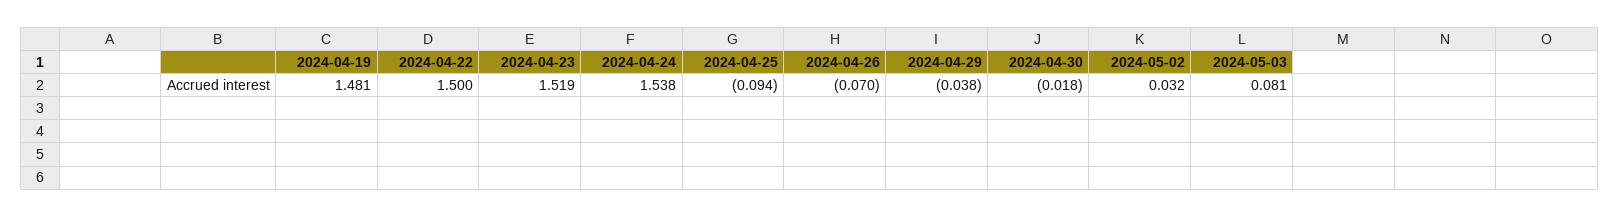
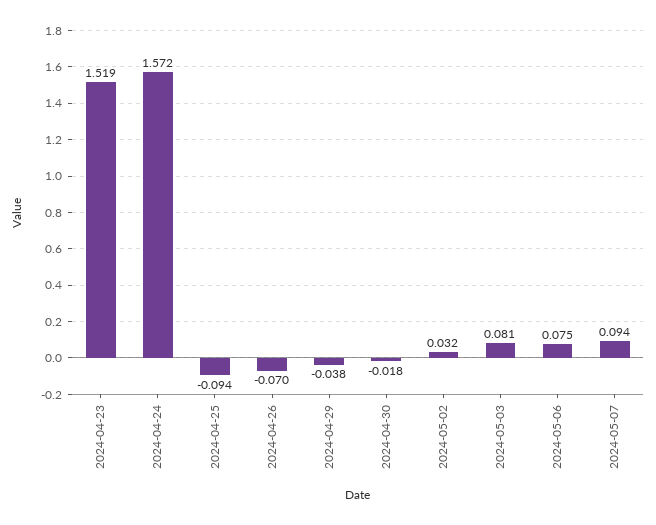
2024-04-19: 1.481 -> none
2024-04-22: 1.5 -> none
2024-04-24: 1.538 -> 1.572
2024-05-06: none -> 0.075
2024-05-07: none -> 0.094

